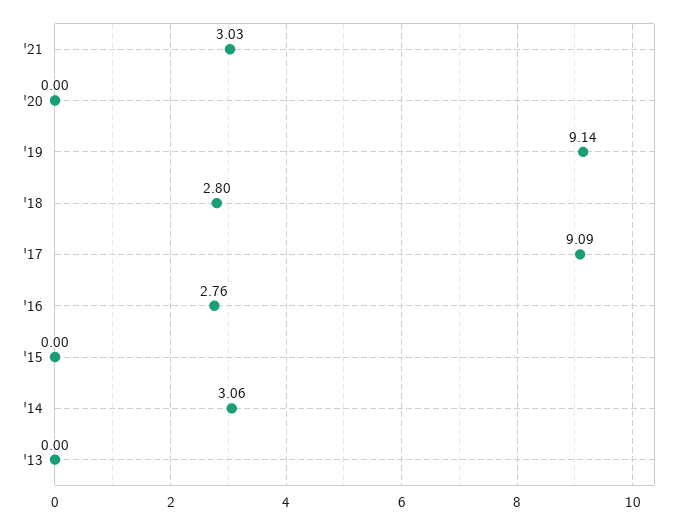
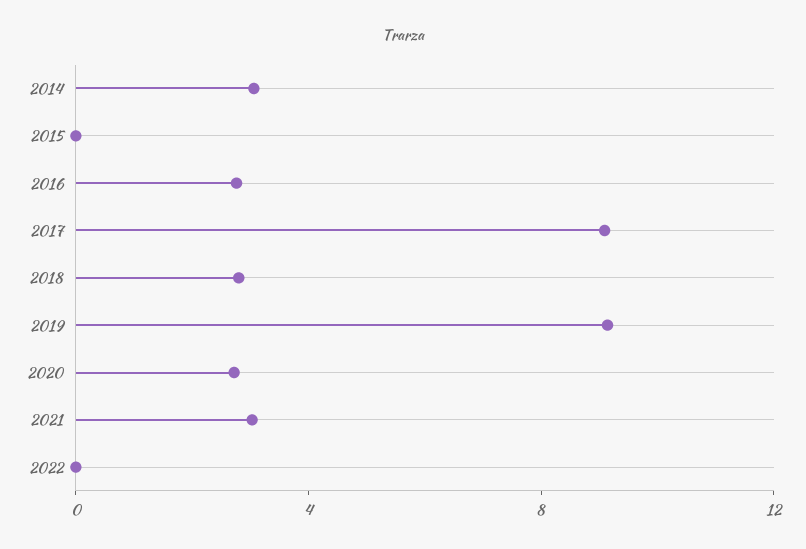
'20: 0 -> 3
'13: 0 -> none
2022: none -> 0

